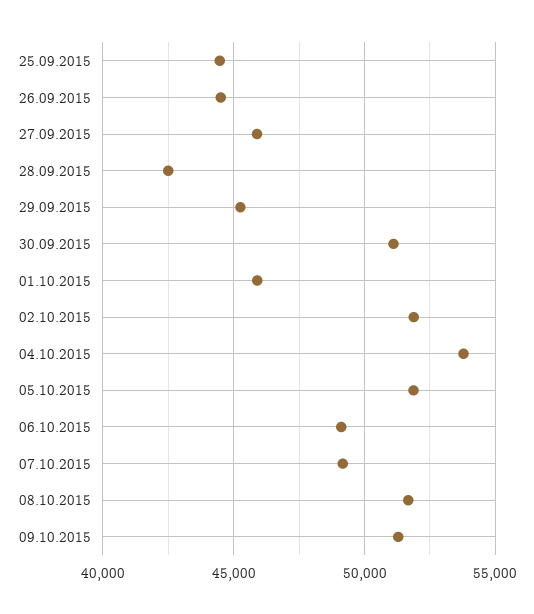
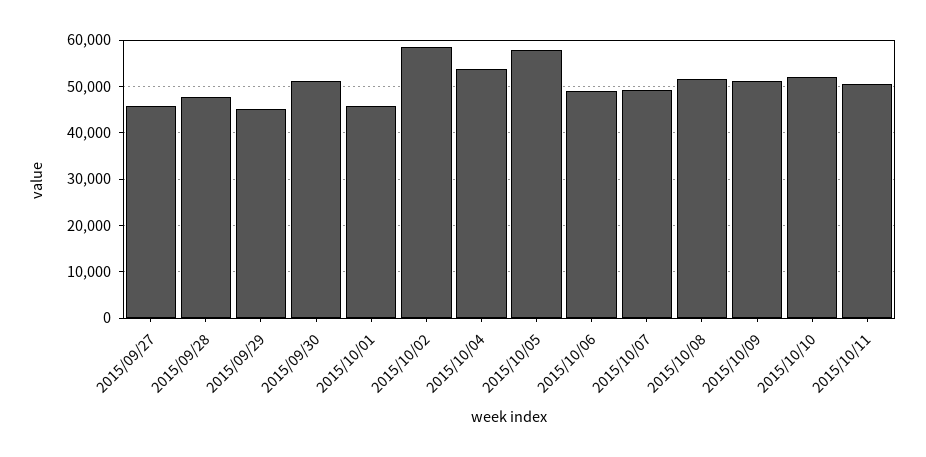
25.09.2015: 44500 -> none
26.09.2015: 44500 -> none
28.09.2015: 42500 -> 48000
02.10.2015: 52000 -> 58000
05.10.2015: 52000 -> 58000
2015/10/10: none -> 52000
2015/10/11: none -> 50000

